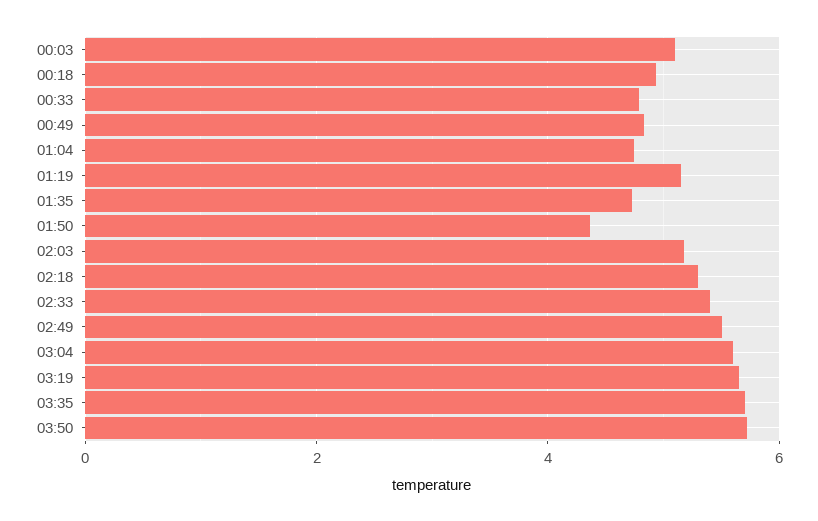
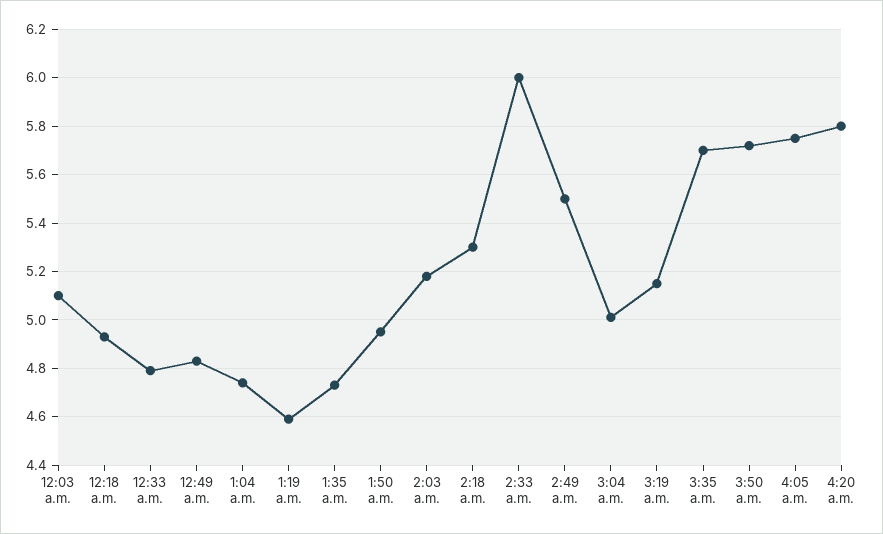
01:19: 5.2 -> 4.6
01:50: 4.4 -> 4.95
02:33: 5.4 -> 6
03:04: 5.6 -> 5
03:19: 5.6 -> 5.15
4:05 a.m.: none -> 5.75
4:20 a.m.: none -> 5.8

